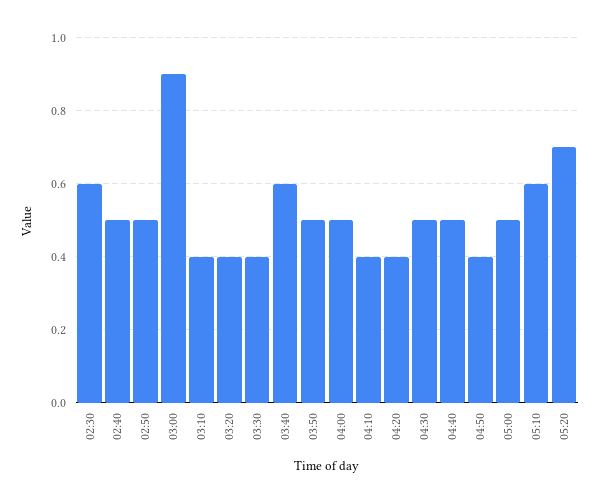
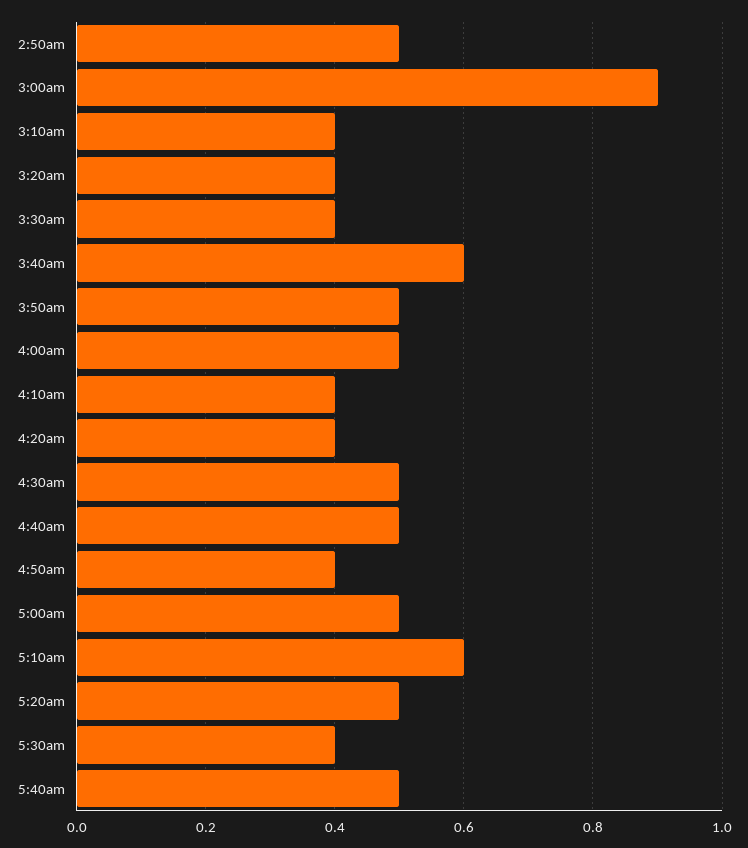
02:30: 0.6 -> none
02:40: 0.5 -> none
05:20: 0.7 -> 0.5
5:30am: none -> 0.4
5:40am: none -> 0.5

